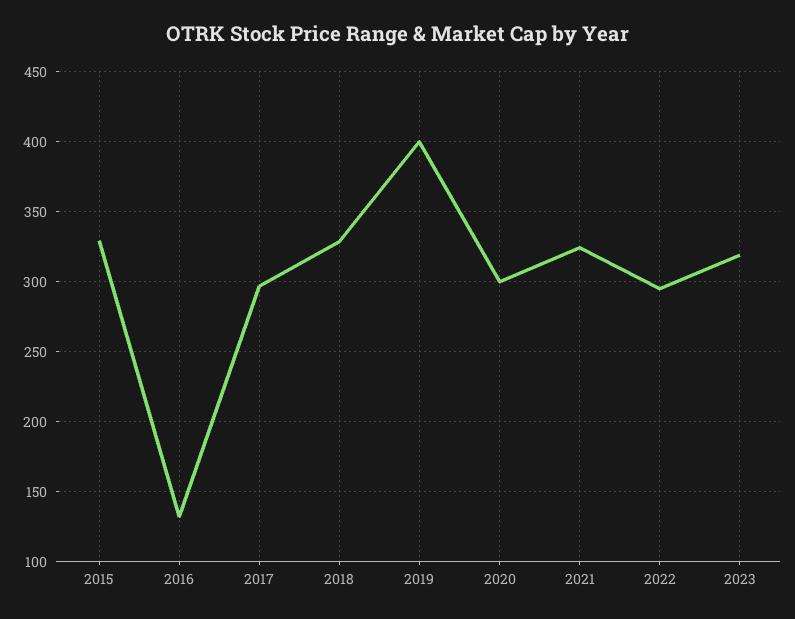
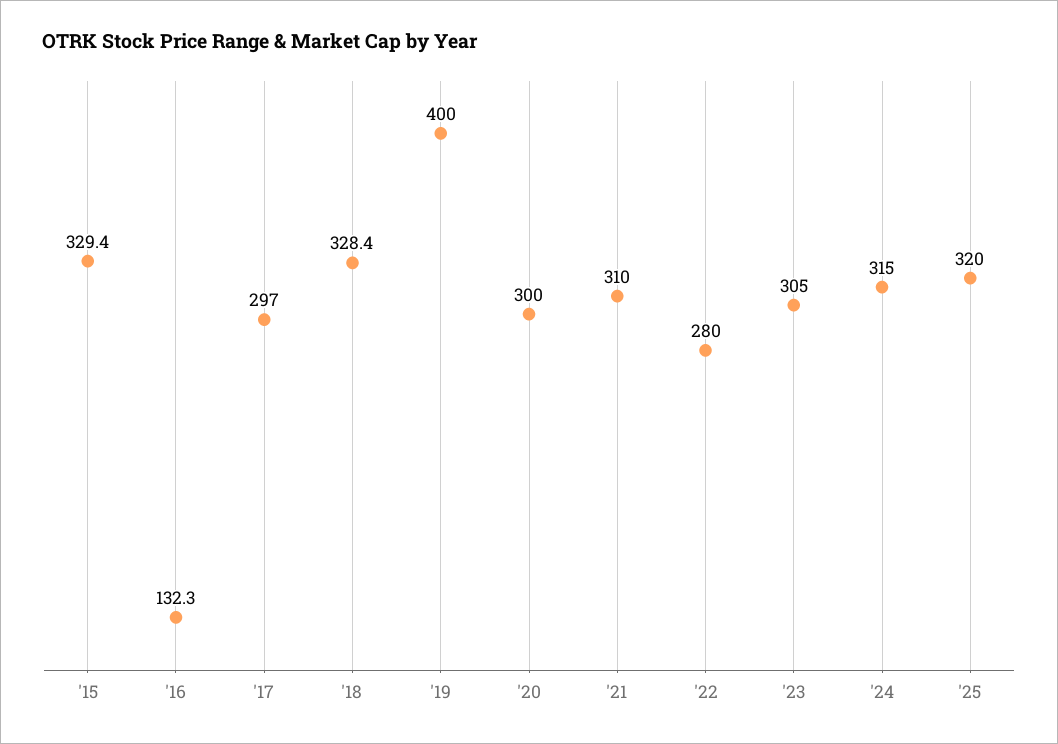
2021: 325 -> 310
2022: 295 -> 280
2023: 320 -> 305
'24: none -> 315
'25: none -> 320

